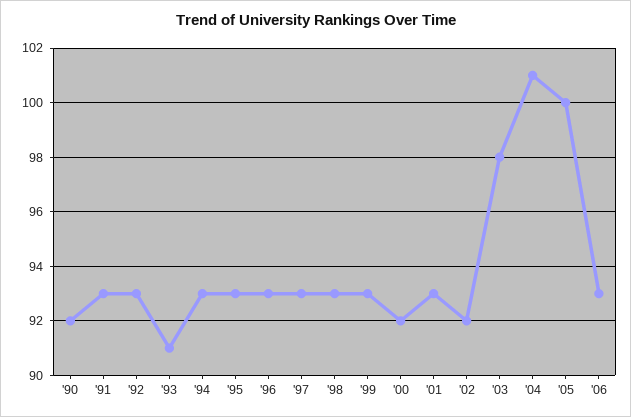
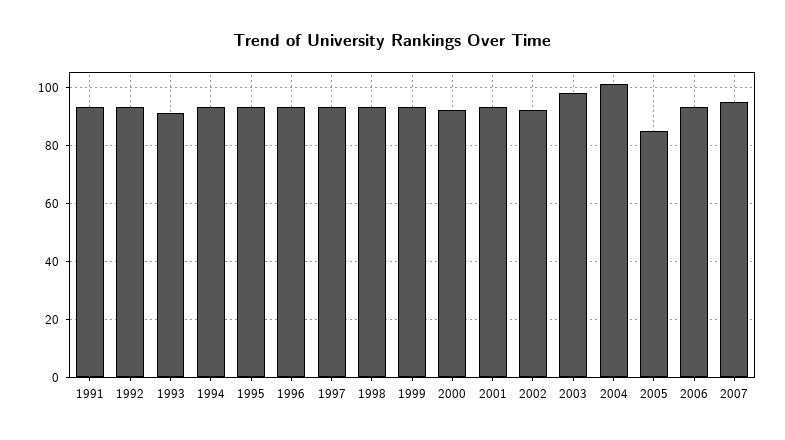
'90: 92 -> none
'05: 100 -> 85
2007: none -> 95

